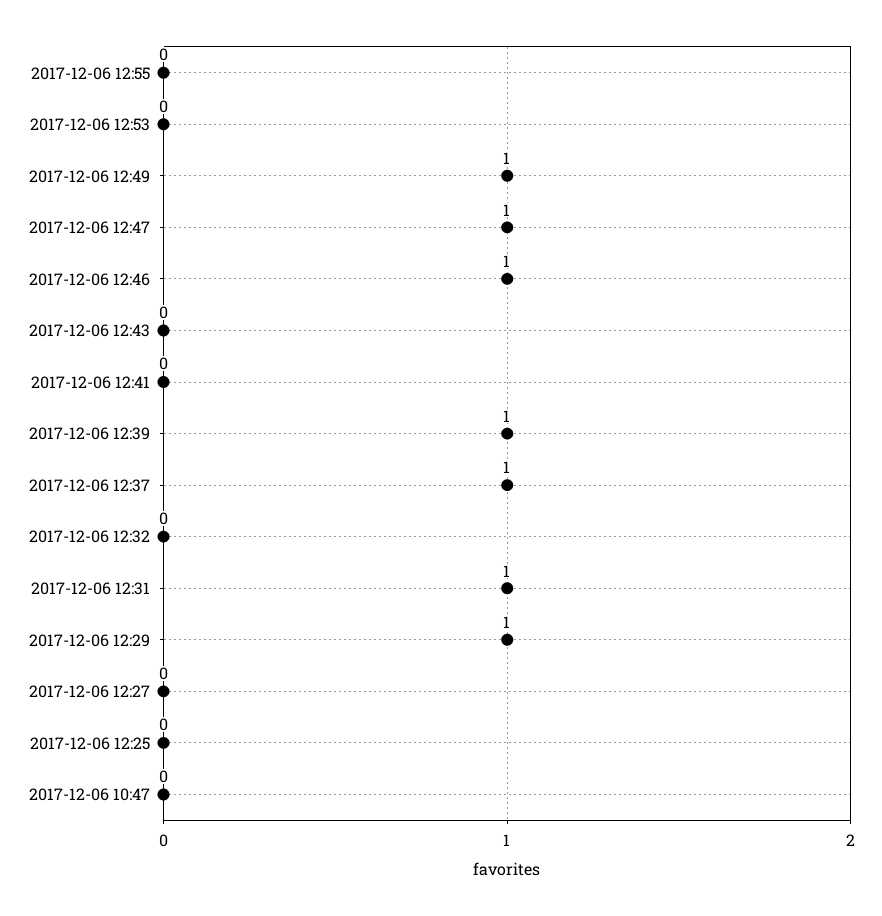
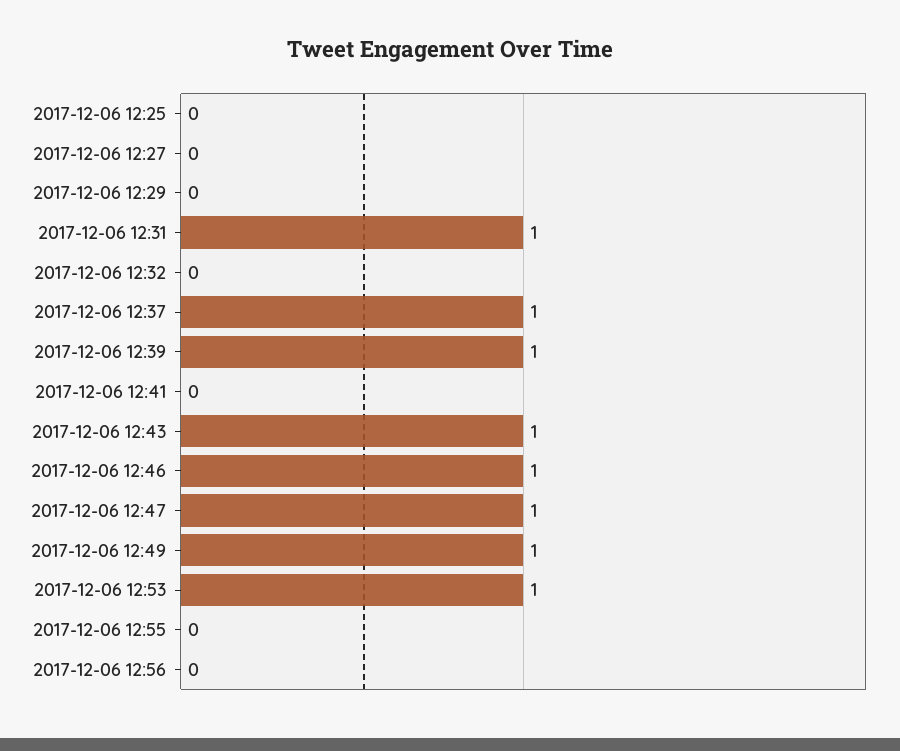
2017-12-06 12:53: 0 -> 1
2017-12-06 12:43: 0 -> 1
2017-12-06 12:29: 1 -> 0
2017-12-06 10:47: 0 -> none
2017-12-06 12:56: none -> 0

